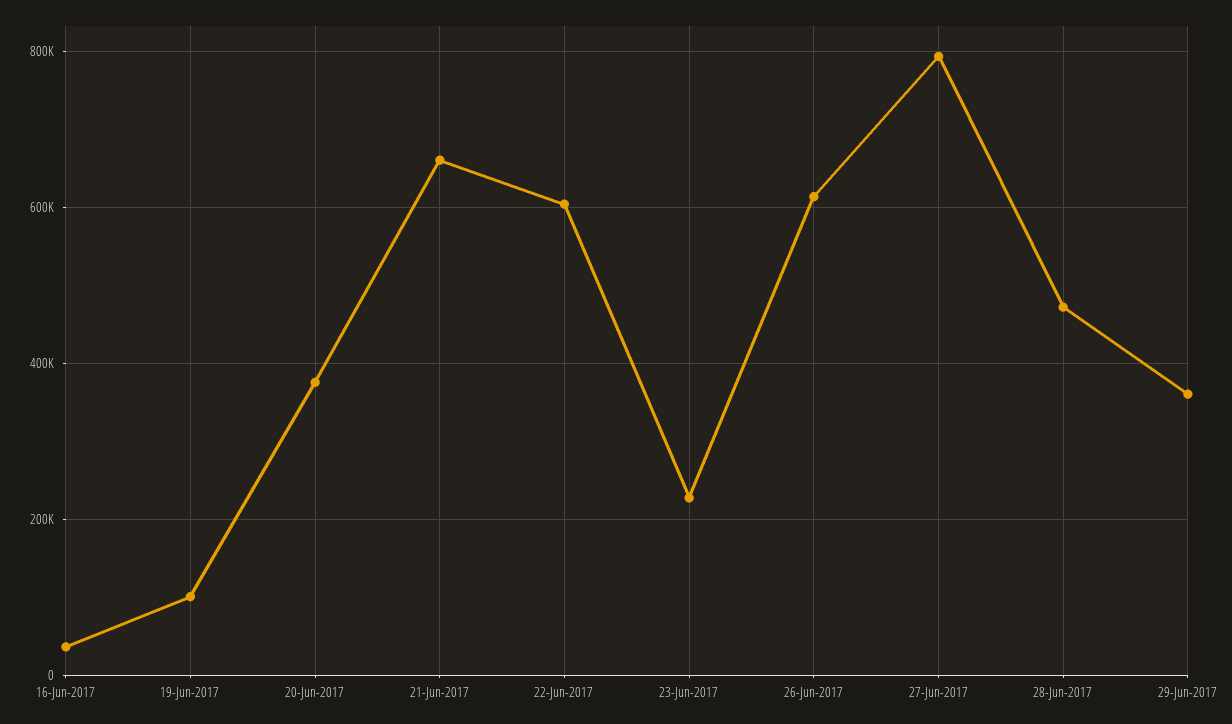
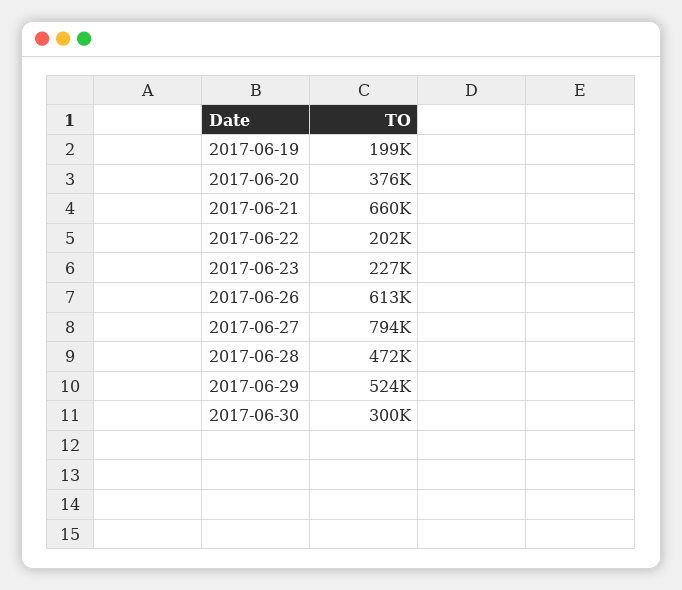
16-Jun-2017: 40000 -> none
19-Jun-2017: 100000 -> 199000
22-Jun-2017: 600000 -> 202000
29-Jun-2017: 360000 -> 524000
2017-06-30: none -> 300000

